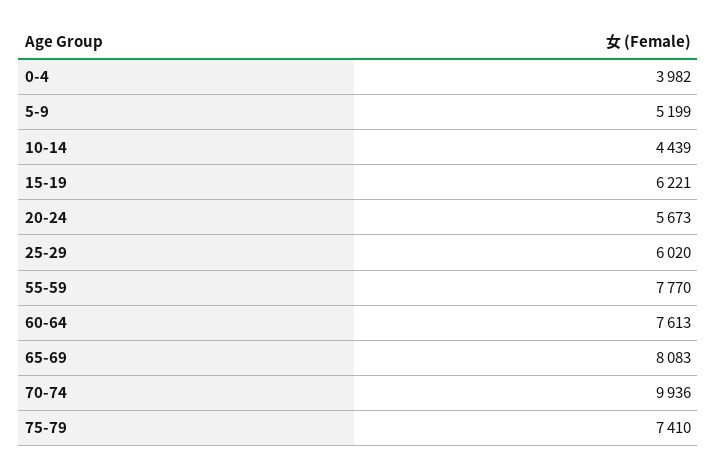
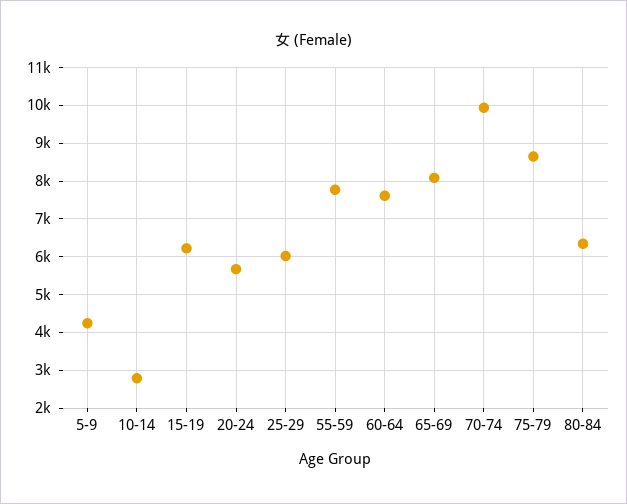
0-4: 3982 -> none
5-9: 5199 -> 4200
10-14: 4439 -> 2800
75-79: 7410 -> 8600
80-84: none -> 6400

